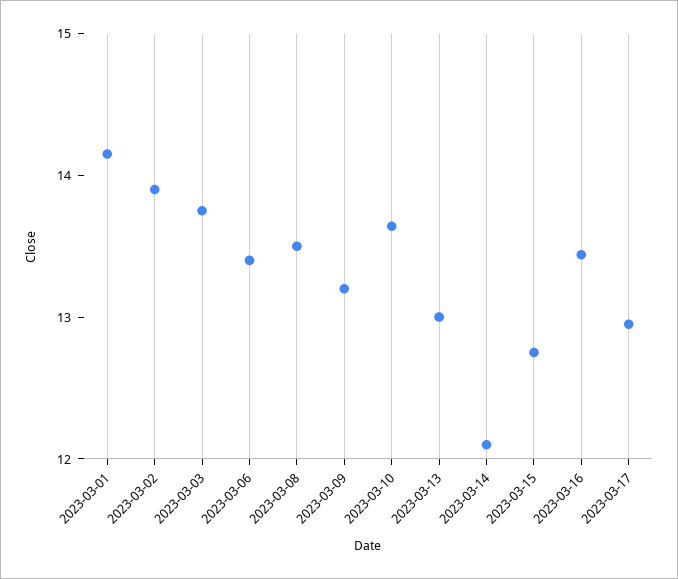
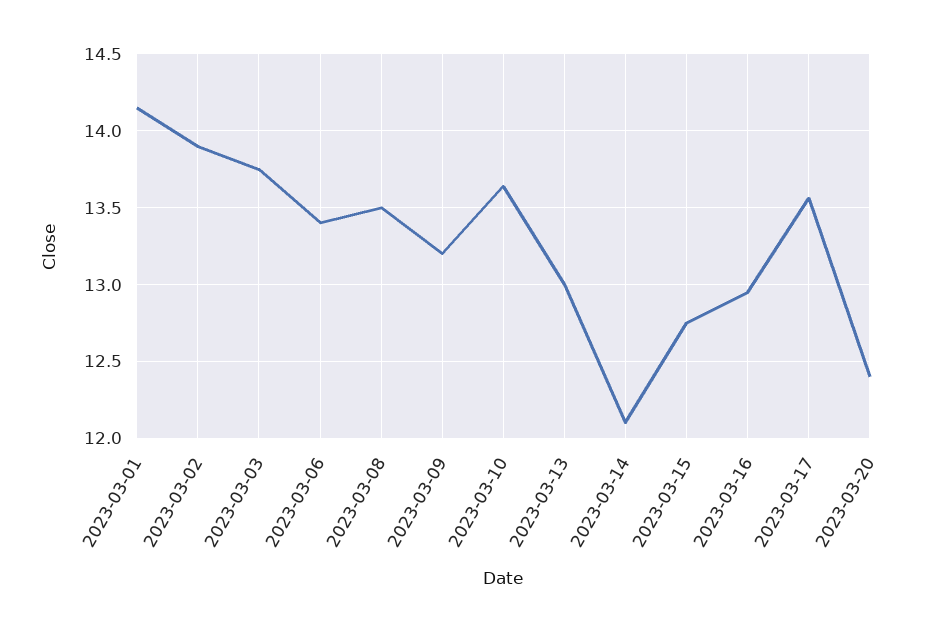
2023-03-16: 13.4 -> 12.95
2023-03-17: 13 -> 13.55
2023-03-20: none -> 12.4

